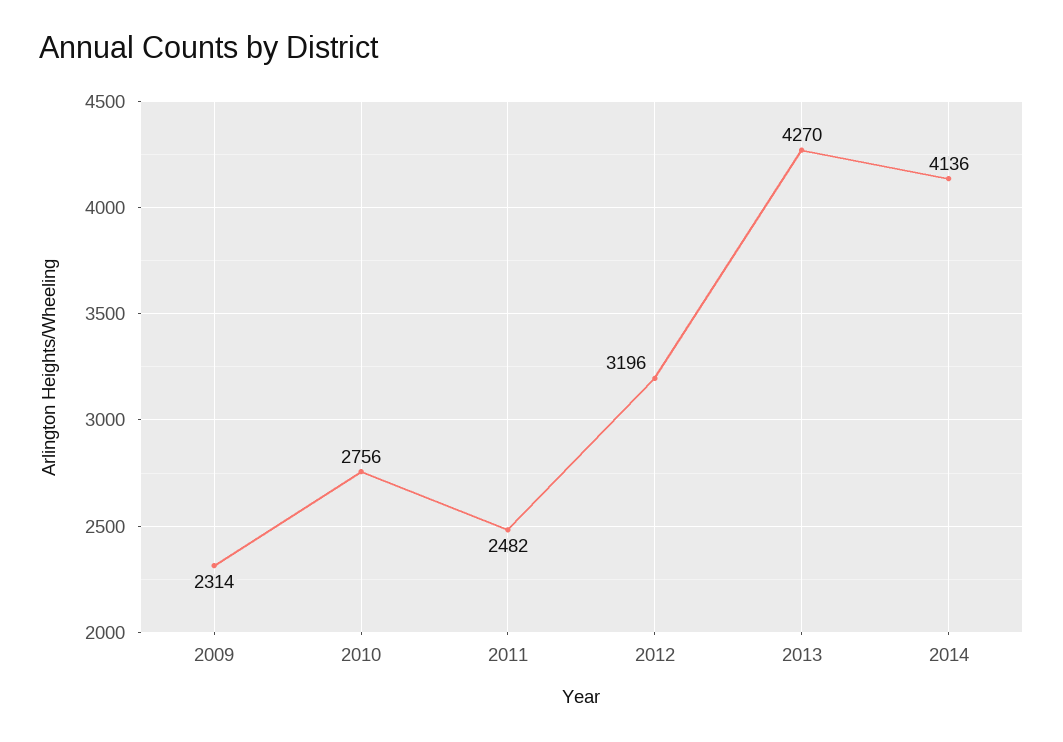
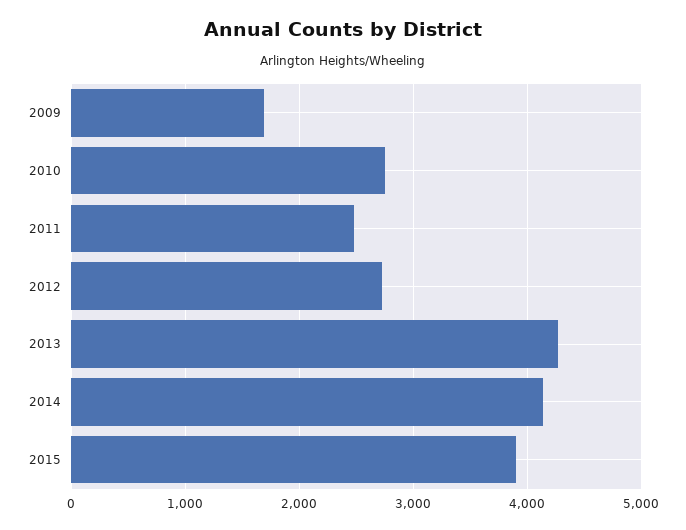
2009: 2314 -> 1700
2012: 3196 -> 2700
2015: none -> 3900

